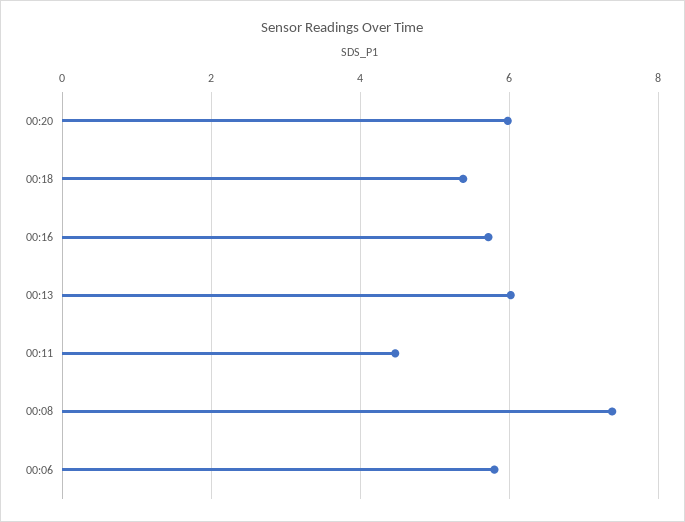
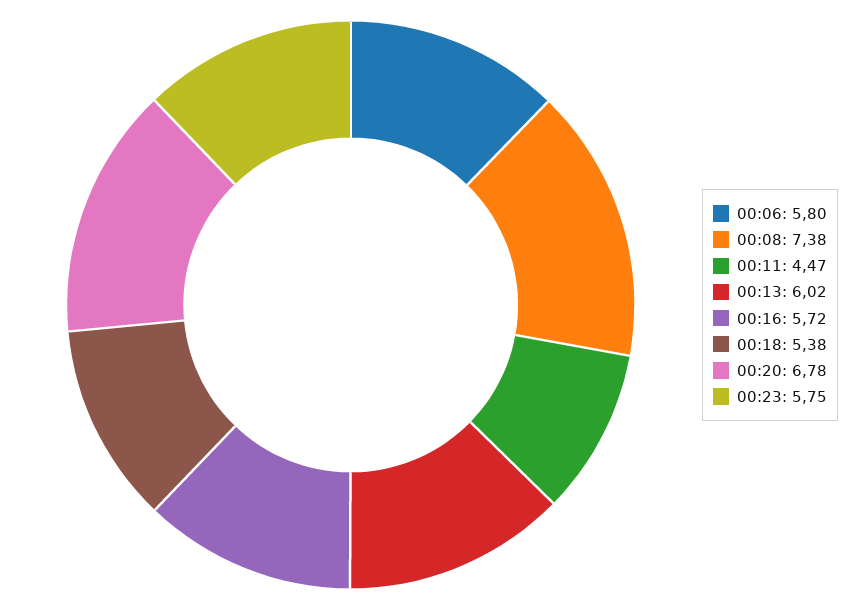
00:20: 6 -> 6.78
00:23: none -> 5.75

